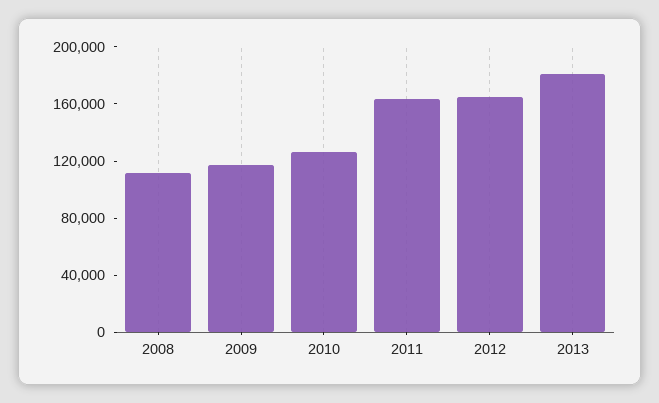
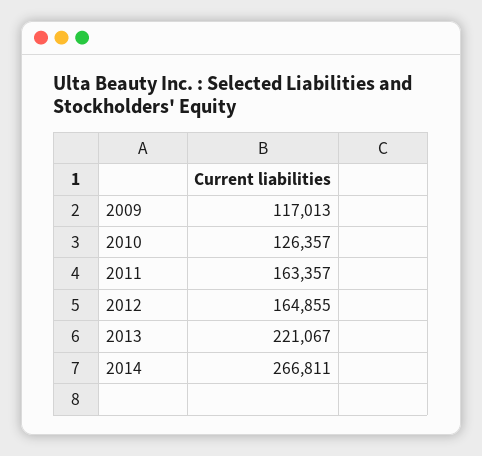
2008: 110000 -> none
2013: 180000 -> 221067
2014: none -> 266811

